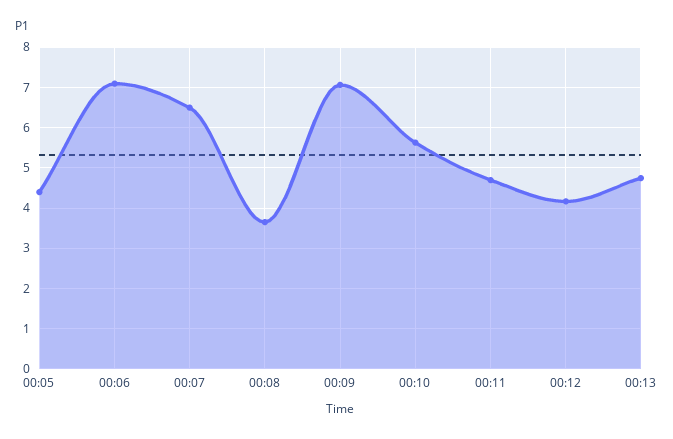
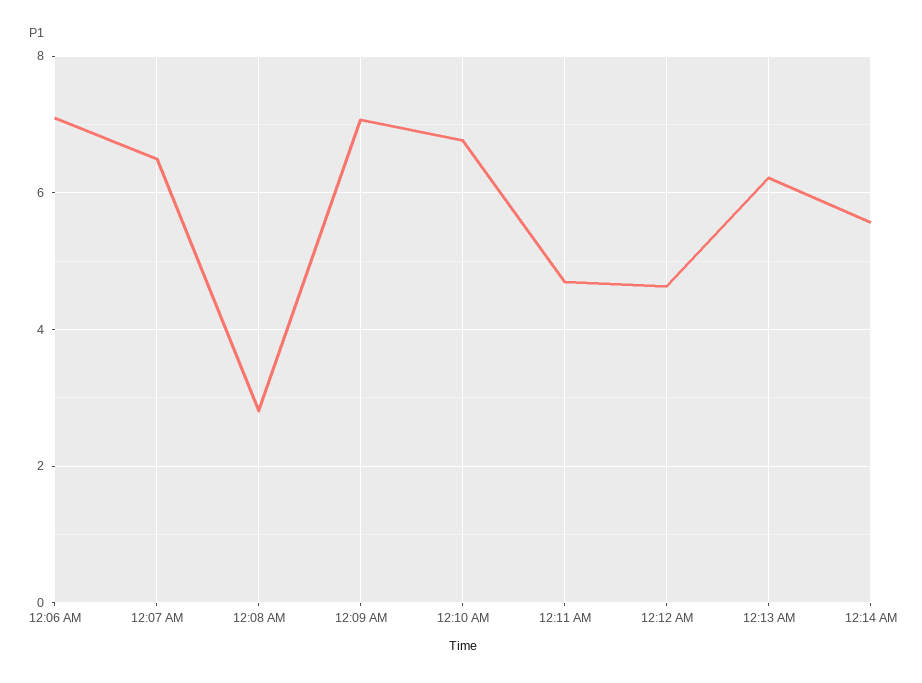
00:05: 4.4 -> none
00:08: 3.6 -> 2.8
00:10: 5.6 -> 6.8
00:12: 4.2 -> 4.6
00:13: 4.8 -> 6.2
12:14 AM: none -> 5.6

